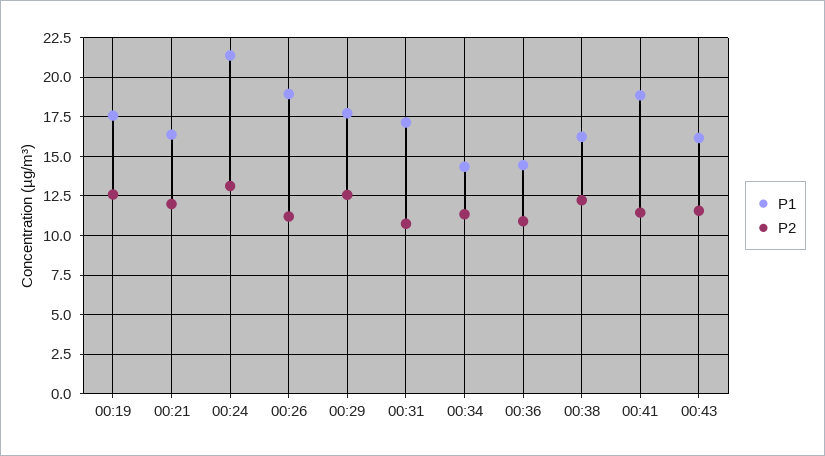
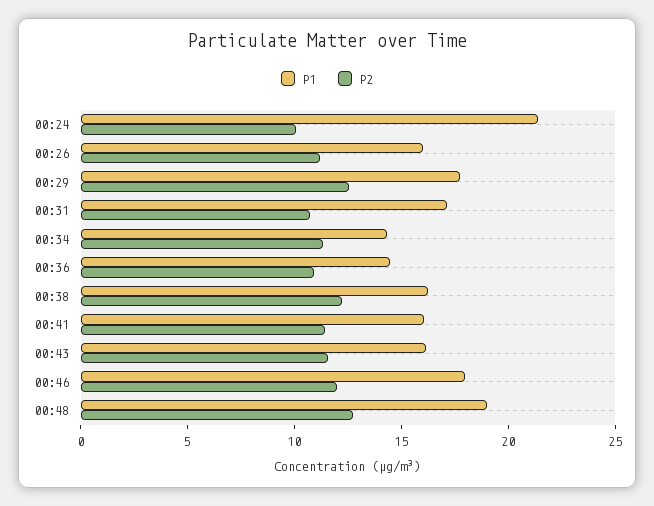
P1, 00:19: 17.5 -> none
P2, 00:19: 12.5 -> none
P1, 00:21: 16.5 -> none
P2, 00:21: 12 -> none
P2, 00:24: 13 -> 10
P1, 00:26: 19 -> 16
P1, 00:41: 19 -> 16
P1, 00:46: none -> 18
P2, 00:46: none -> 12
P1, 00:48: none -> 19
P2, 00:48: none -> 13

